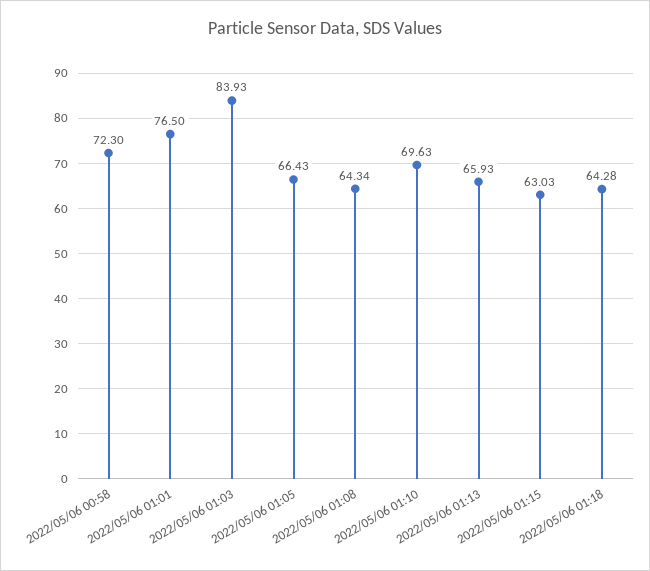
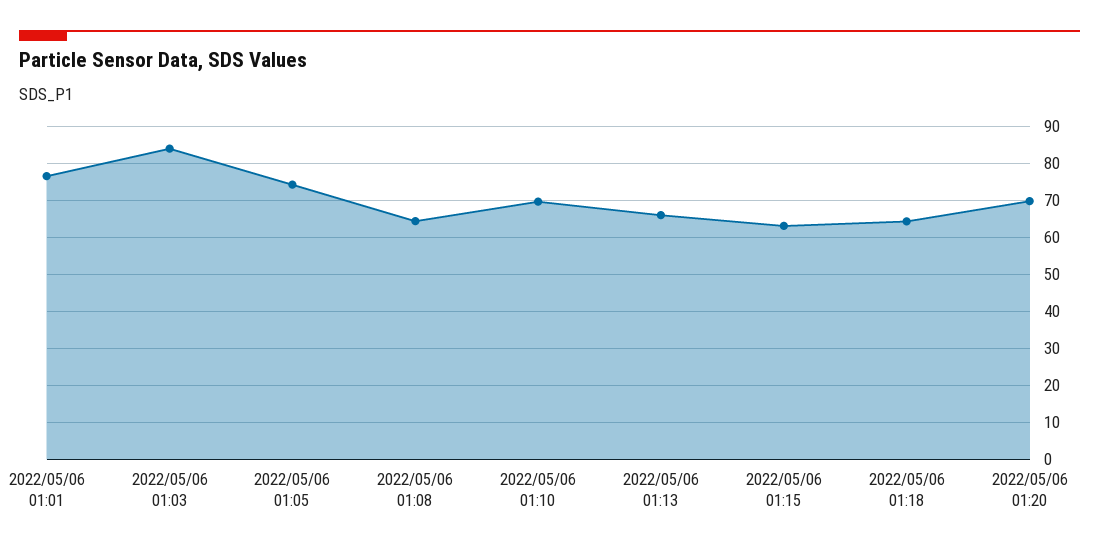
2022/05/06 00:58: 72.3 -> none
2022/05/06 01:05: 66.43 -> 74
2022/05/06 01:20: none -> 70

